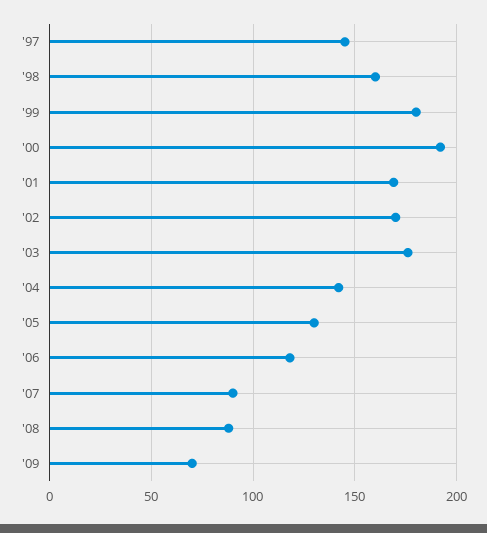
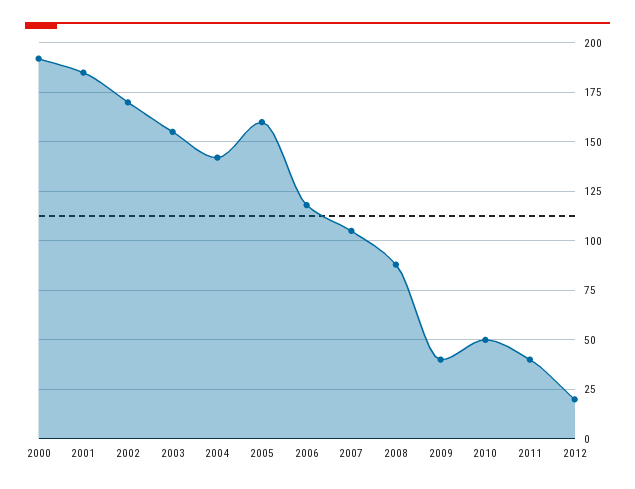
'97: 145 -> none
'98: 160 -> none
'99: 180 -> none
'01: 170 -> 185
'03: 175 -> 155
'05: 130 -> 160
'07: 90 -> 105
'09: 70 -> 40
2010: none -> 50
2011: none -> 40
2012: none -> 20

